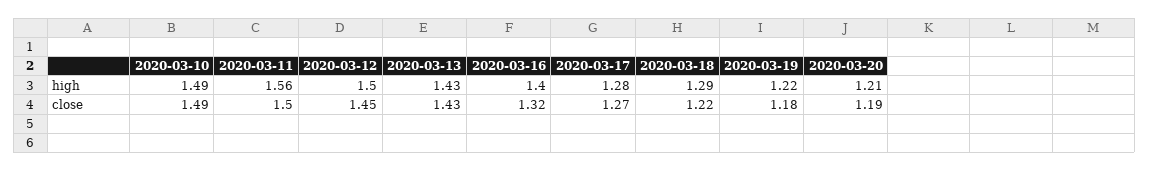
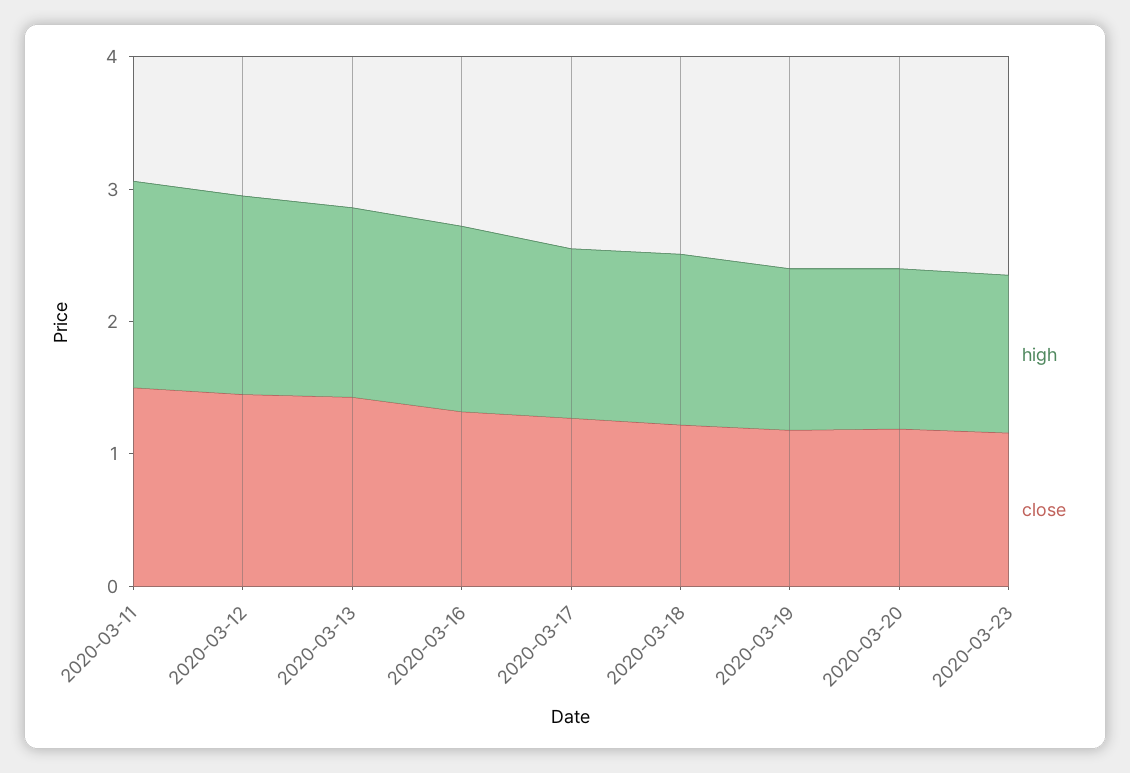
high, 2020-03-10: 1.49 -> none
close, 2020-03-10: 1.49 -> none
high, 2020-03-23: none -> 1.2
close, 2020-03-23: none -> 1.2

